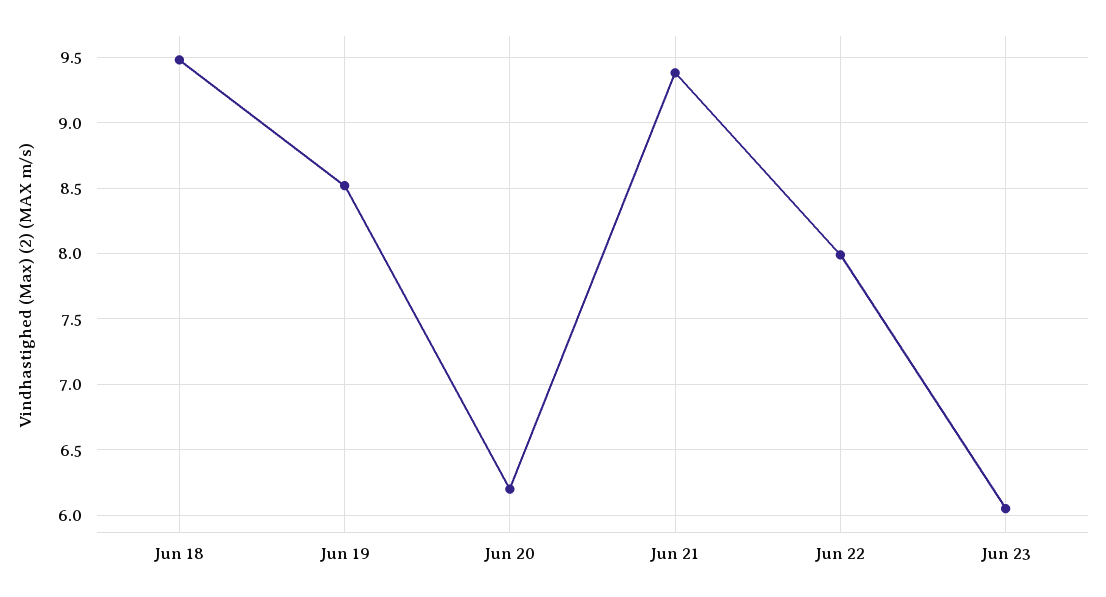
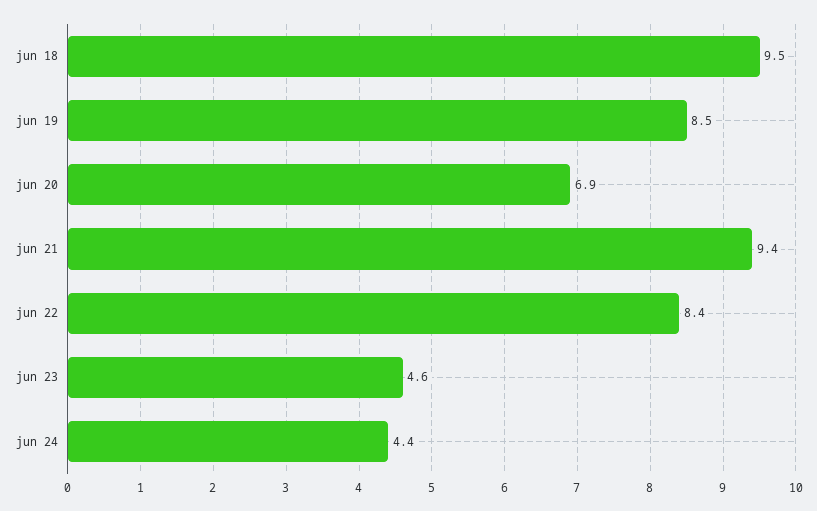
Jun 20: 6.2 -> 6.9
Jun 22: 8 -> 8.4
Jun 23: 6.05 -> 4.6
jun 24: none -> 4.4

